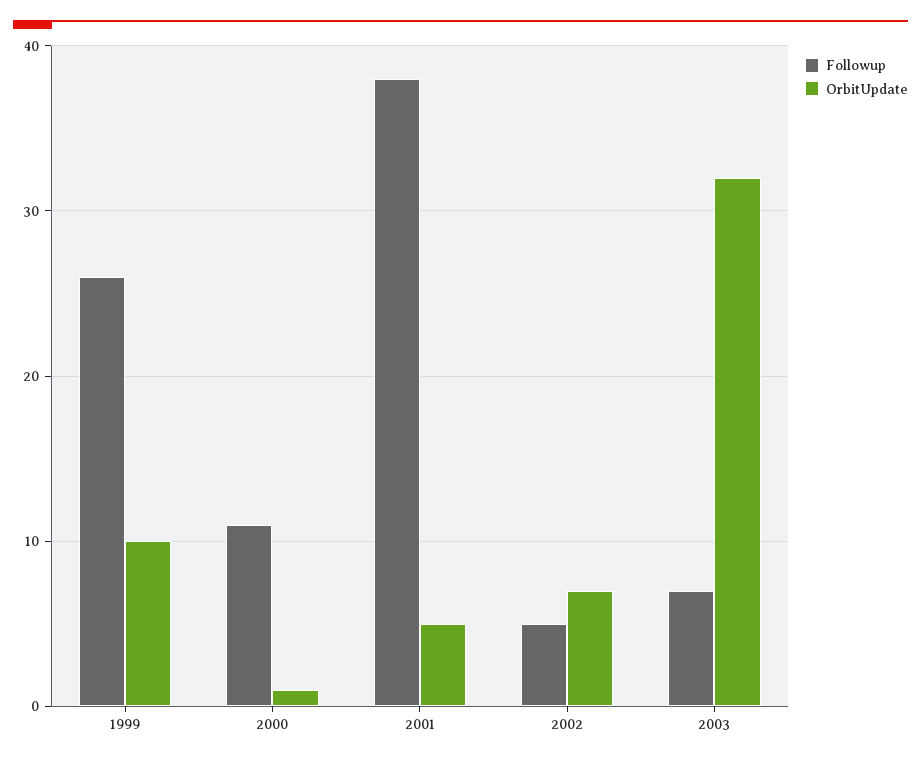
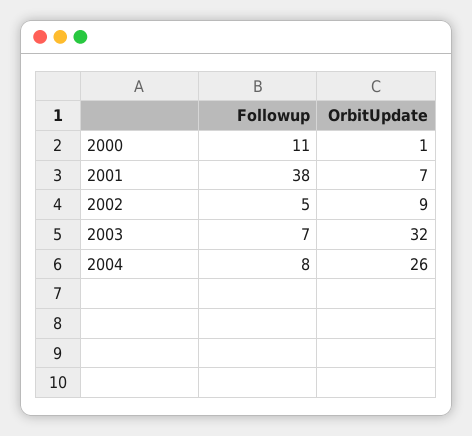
Followup, 1999: 26 -> none
OrbitUpdate, 1999: 10 -> none
OrbitUpdate, 2001: 5 -> 7
OrbitUpdate, 2002: 7 -> 9
Followup, 2004: none -> 8
OrbitUpdate, 2004: none -> 26

